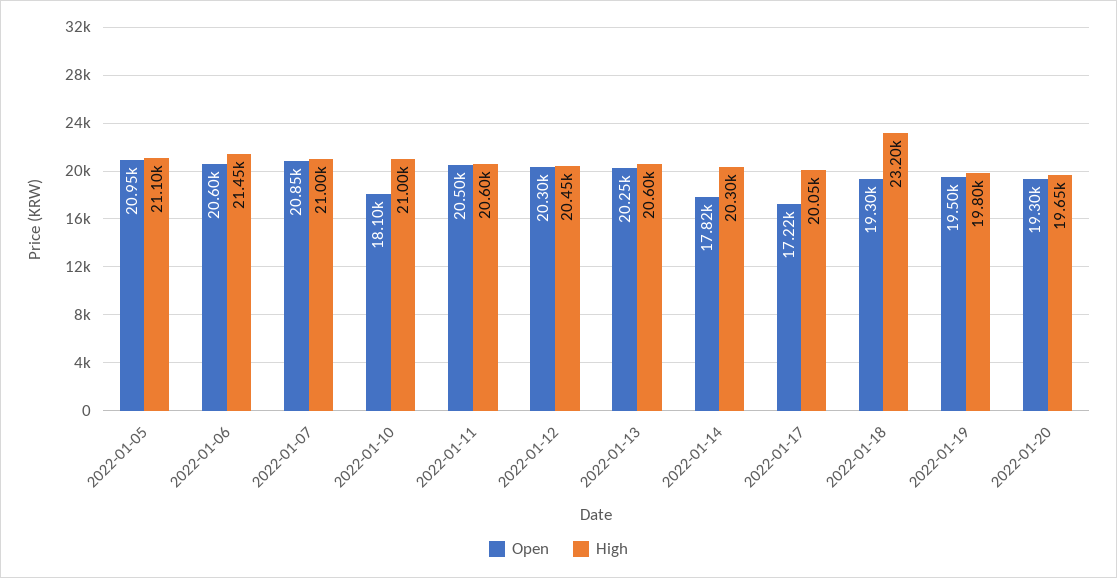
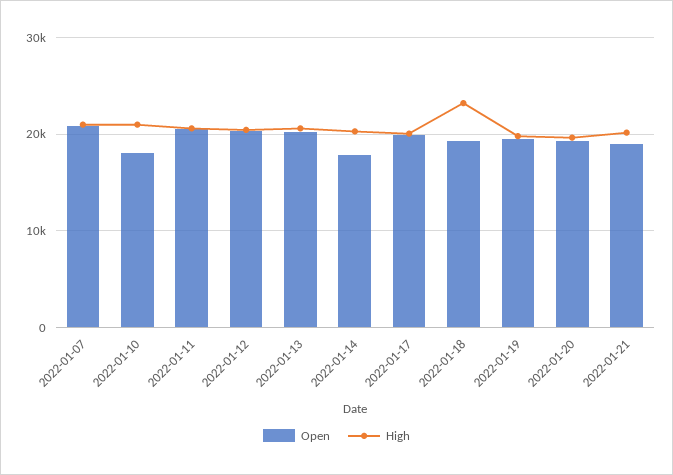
Open, 2022-01-05: 20950 -> none
High, 2022-01-05: 21100 -> none
Open, 2022-01-06: 20600 -> none
High, 2022-01-06: 21450 -> none
Open, 2022-01-17: 17220 -> 20000
Open, 2022-01-21: none -> 19000
High, 2022-01-21: none -> 20000

